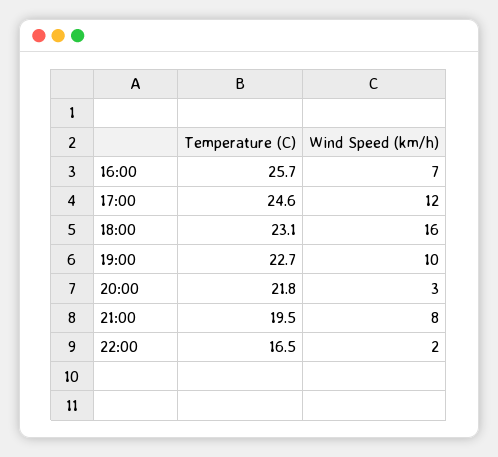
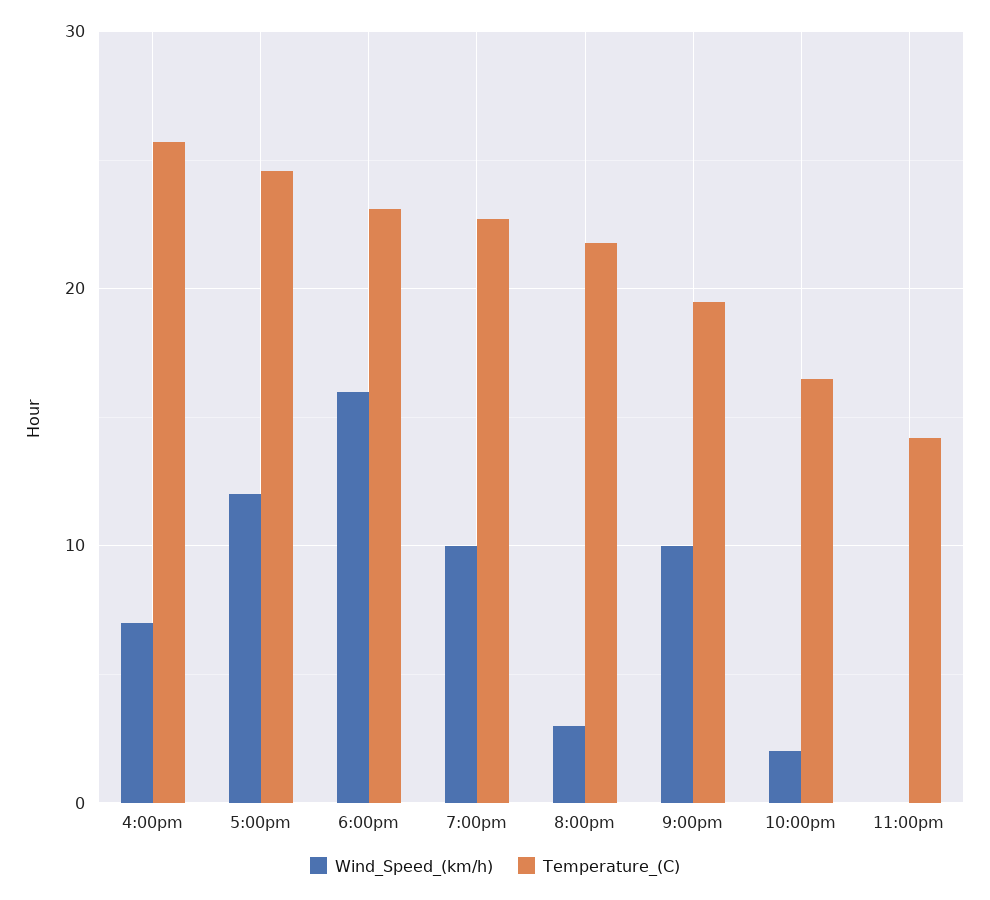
Wind Speed (km/h), 21:00: 8 -> 10
Wind Speed (km/h), 11:00pm: none -> 0
Temperature (C), 11:00pm: none -> 14

